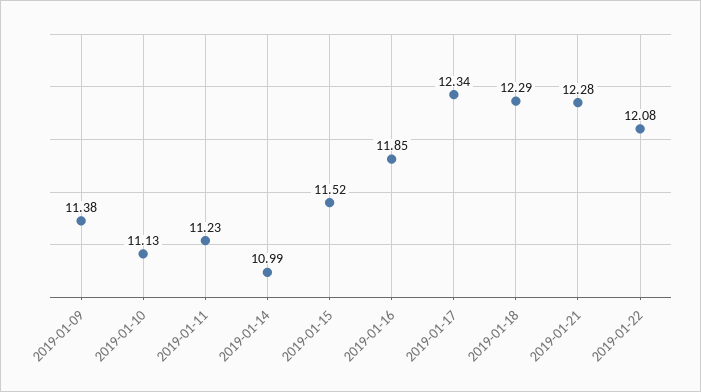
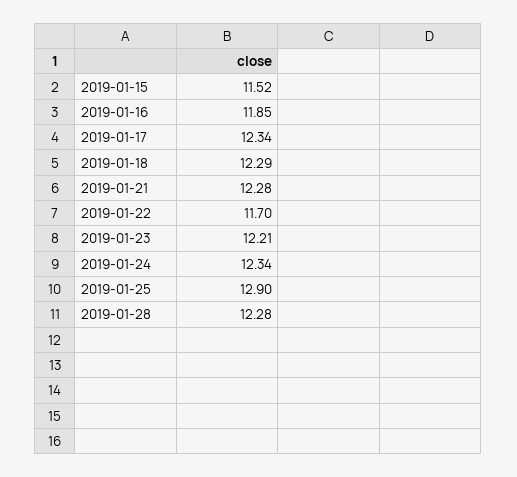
2019-01-09: 11.38 -> none
2019-01-10: 11.13 -> none
2019-01-11: 11.23 -> none
2019-01-14: 10.99 -> none
2019-01-22: 12.08 -> 11.7
2019-01-23: none -> 12.21
2019-01-24: none -> 12.34
2019-01-25: none -> 12.9
2019-01-28: none -> 12.28

